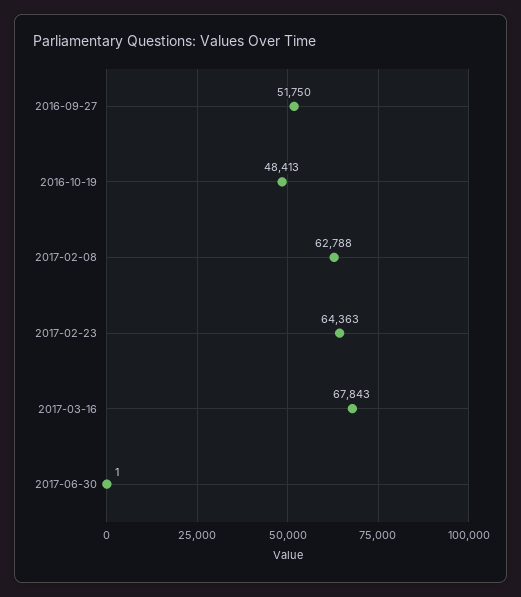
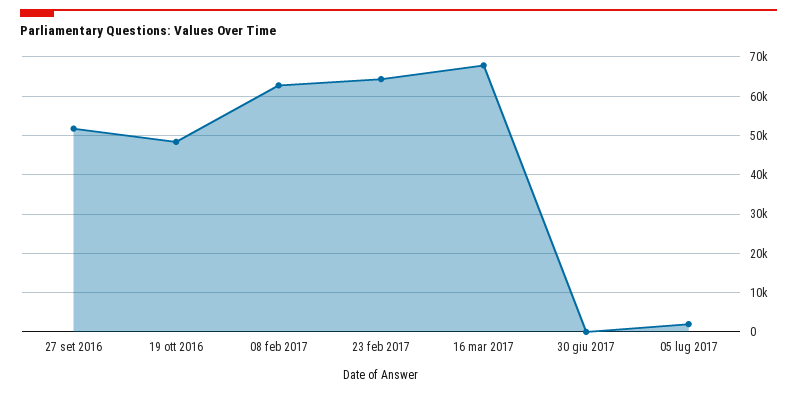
05 lug 2017: none -> 2000

